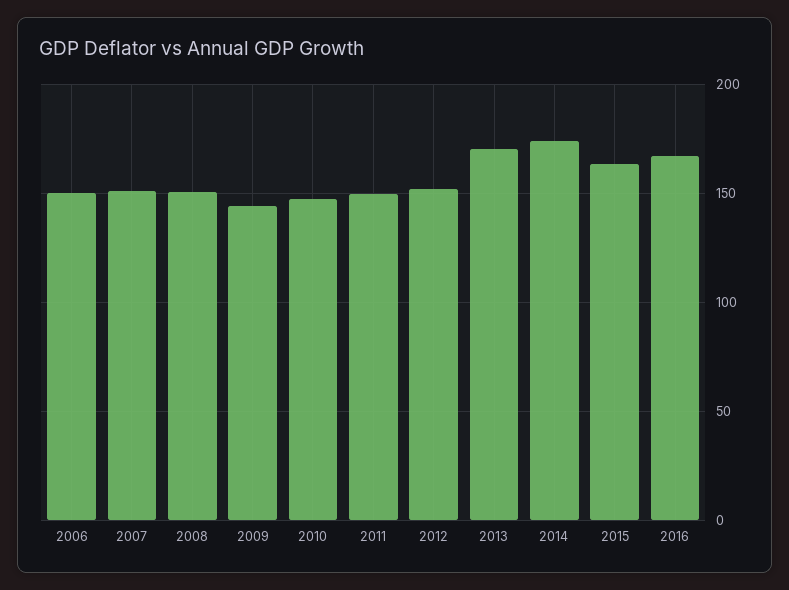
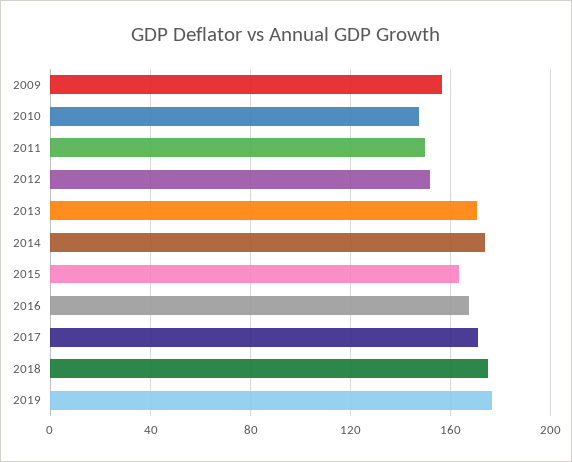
2006: 150 -> none
2007: 150 -> none
2008: 150 -> none
2009: 145 -> 155
2017: none -> 170
2018: none -> 175
2019: none -> 175

